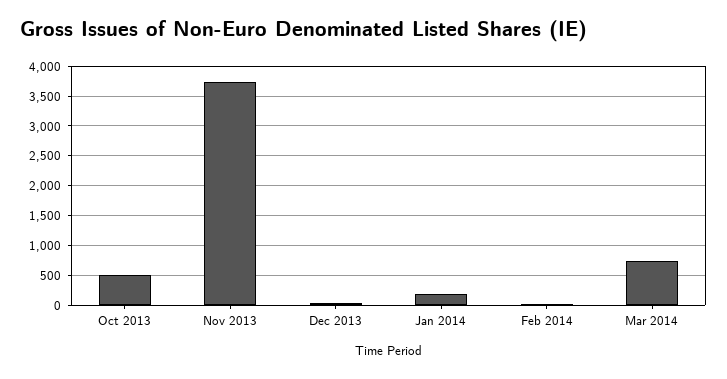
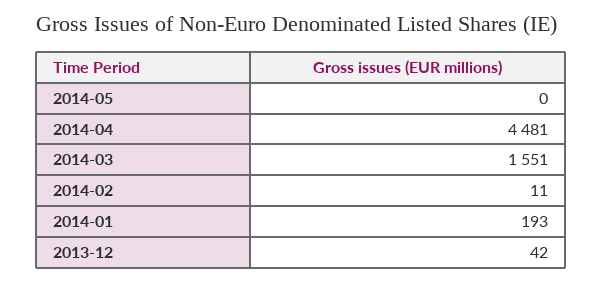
Oct 2013: 500 -> none
Nov 2013: 3750 -> none
Mar 2014: 750 -> 1551
2014-05: none -> 0
2014-04: none -> 4481

